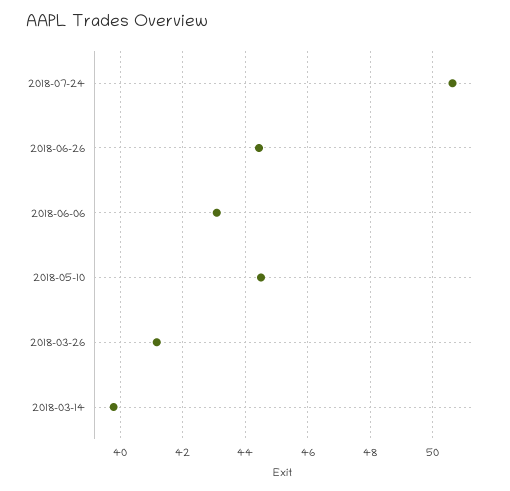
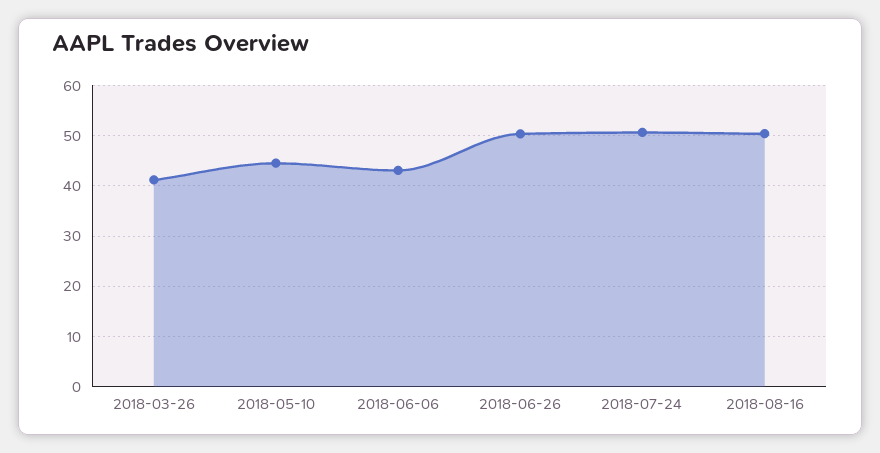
2018-06-26: 44.4 -> 50
2018-03-14: 39.8 -> none
2018-08-16: none -> 50

